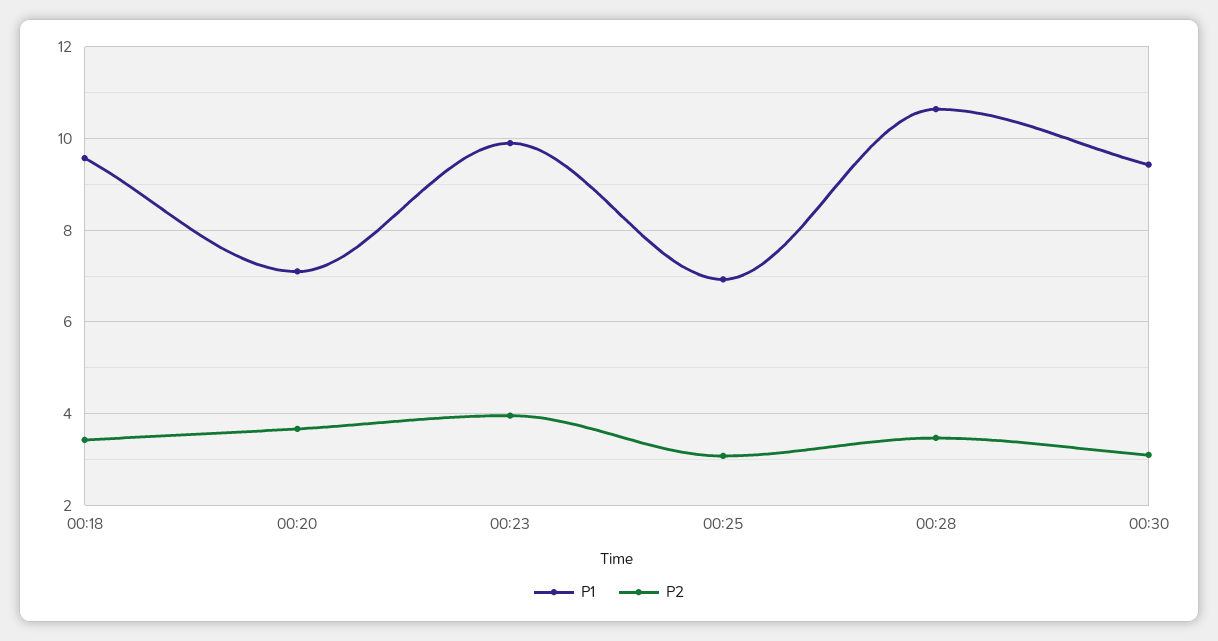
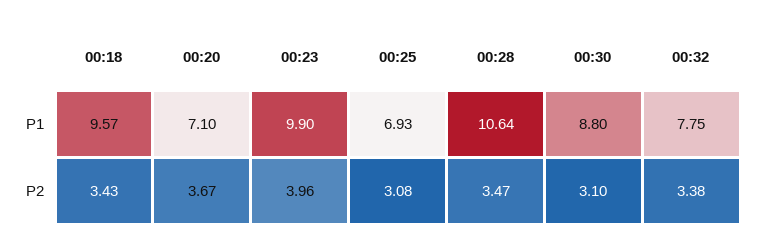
P1, 00:30: 9.4 -> 8.8
P1, 00:32: none -> 7.75
P2, 00:32: none -> 3.38

